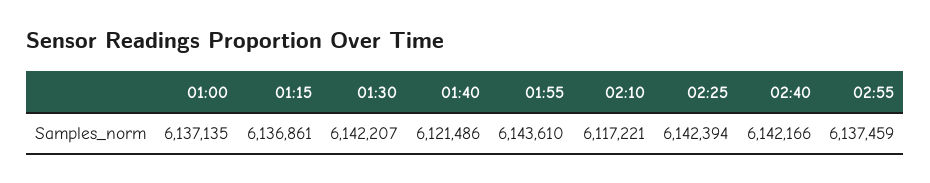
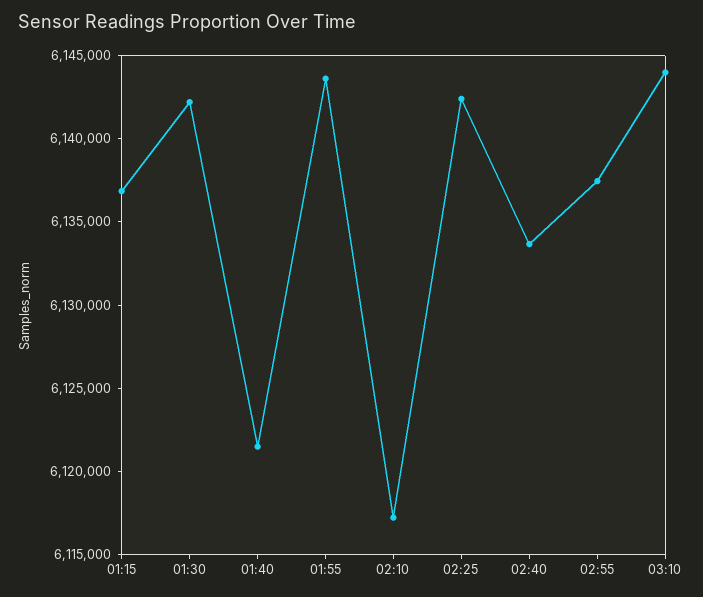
01:00: 6137135 -> none
02:40: 6142166 -> 6134000
03:10: none -> 6144000

